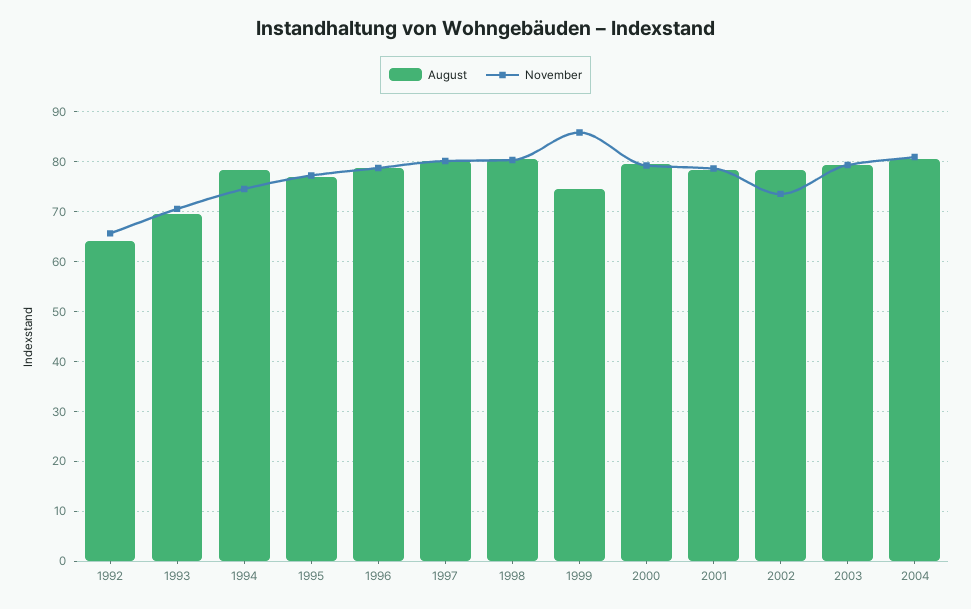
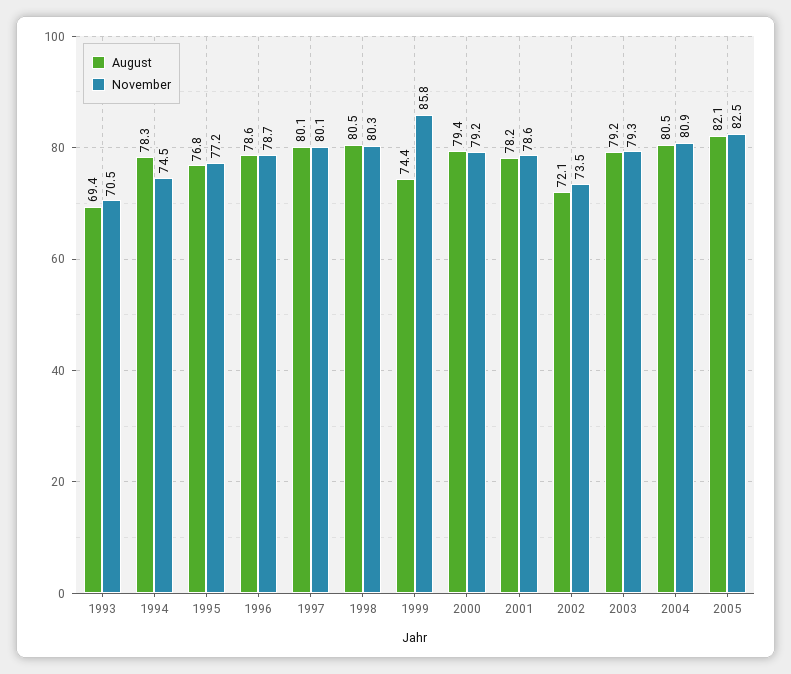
August, 1992: 64 -> none
November, 1992: 66 -> none
August, 2002: 78 -> 72.1
August, 2005: none -> 82.1
November, 2005: none -> 82.5

